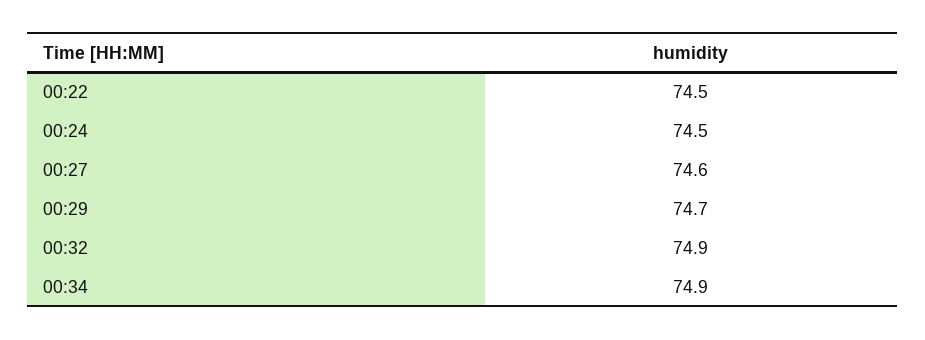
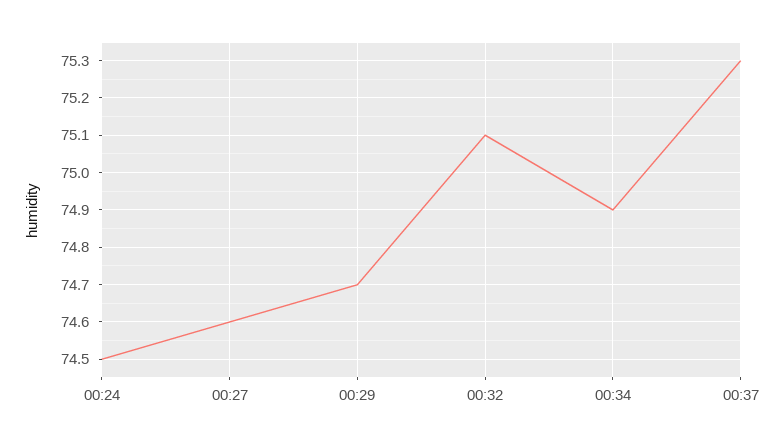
00:22: 74.5 -> none
00:32: 74.9 -> 75.1
00:37: none -> 75.3

